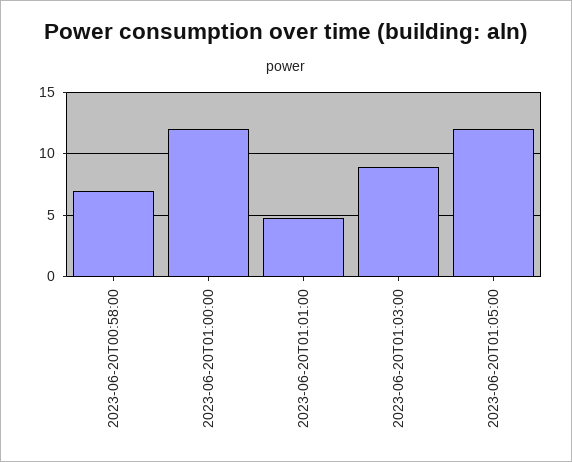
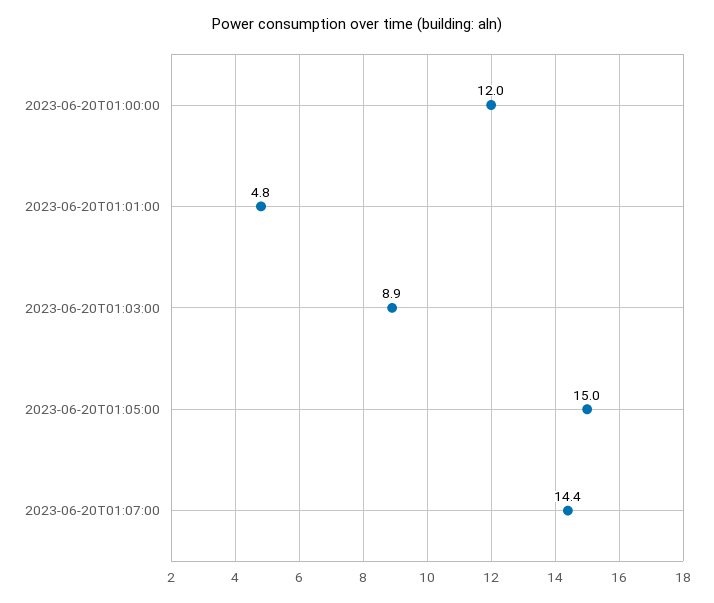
2023-06-20T00:58:00: 7 -> none
2023-06-20T01:05:00: 12 -> 15
2023-06-20T01:07:00: none -> 14.4

